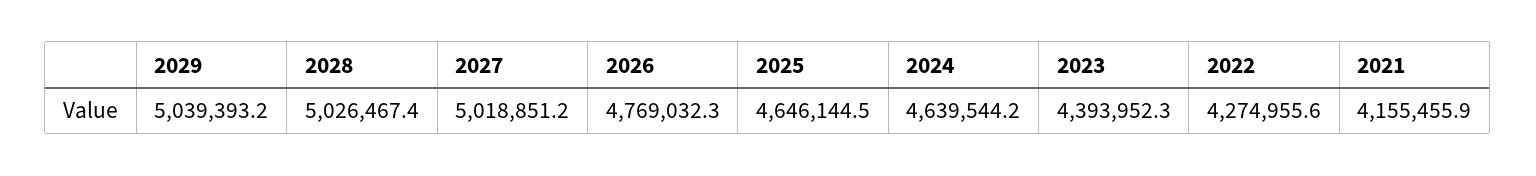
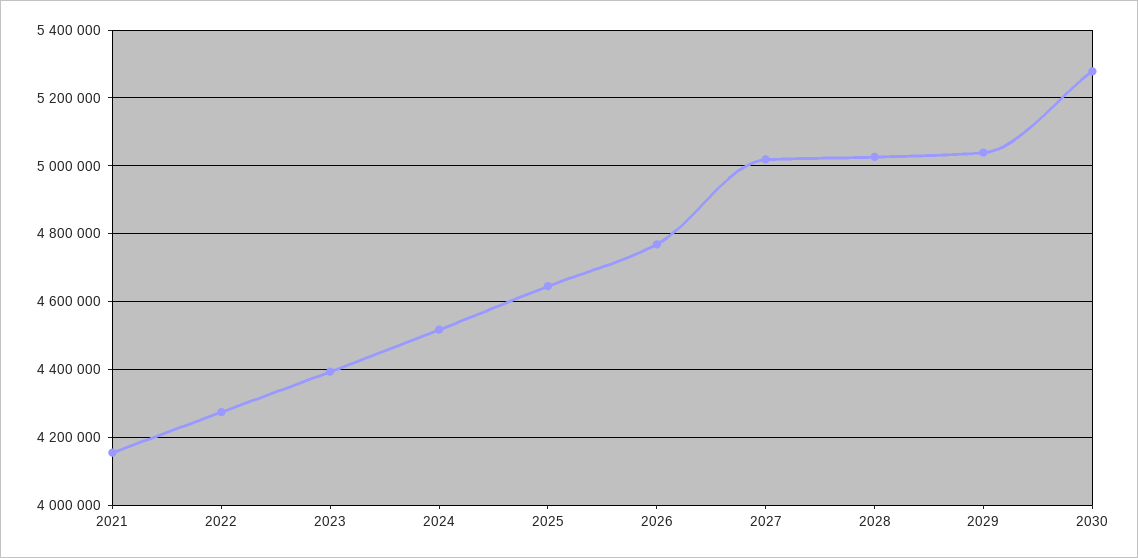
2024: 4639544.2 -> 4520000
2030: none -> 5280000

